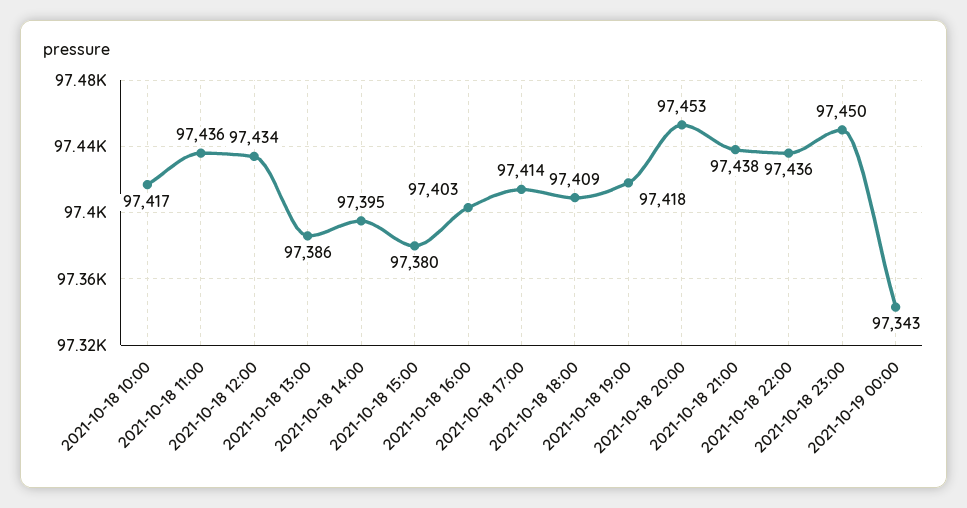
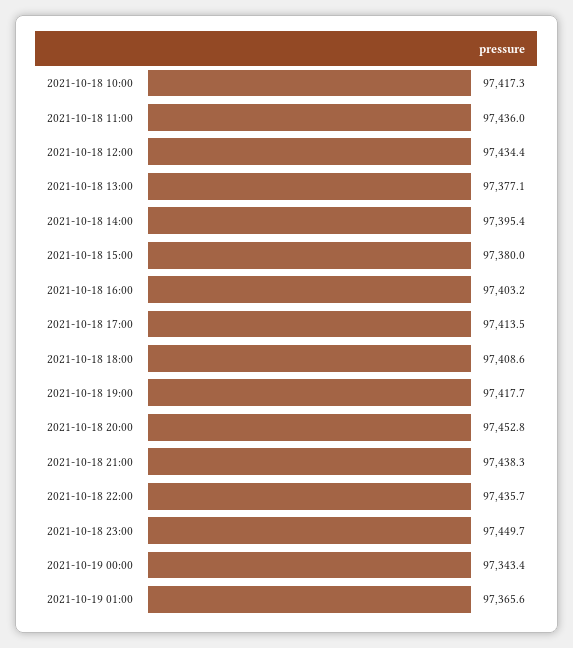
2021-10-18 13:00: 97386 -> 97377.1
2021-10-19 01:00: none -> 97365.6

